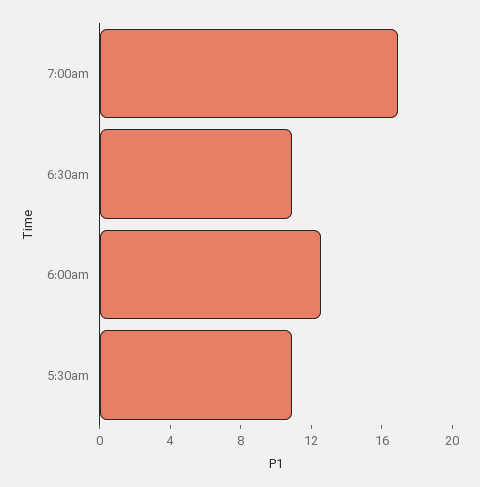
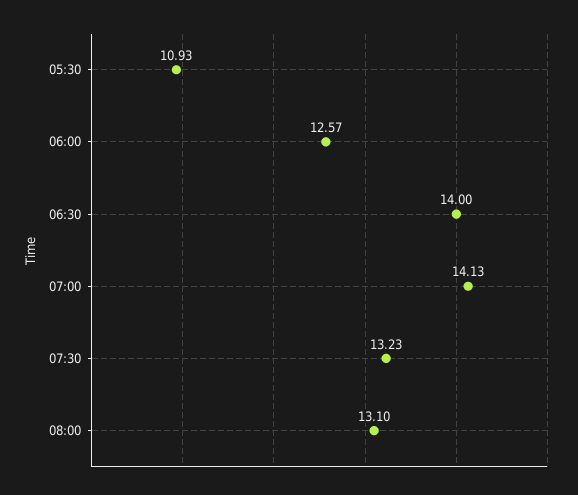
7:00am: 17 -> 14.13
6:30am: 11 -> 14
07:30: none -> 13.23
08:00: none -> 13.1

